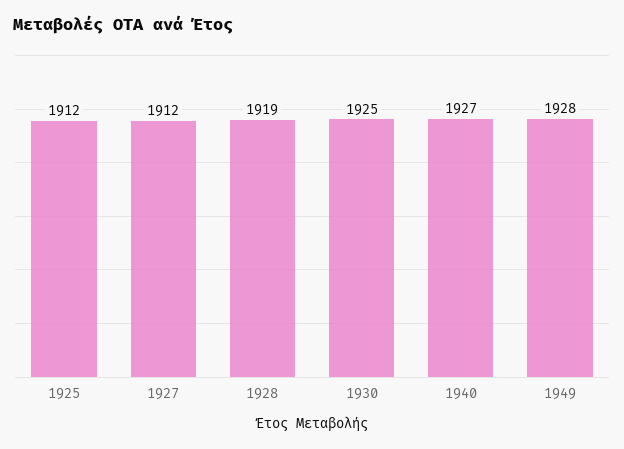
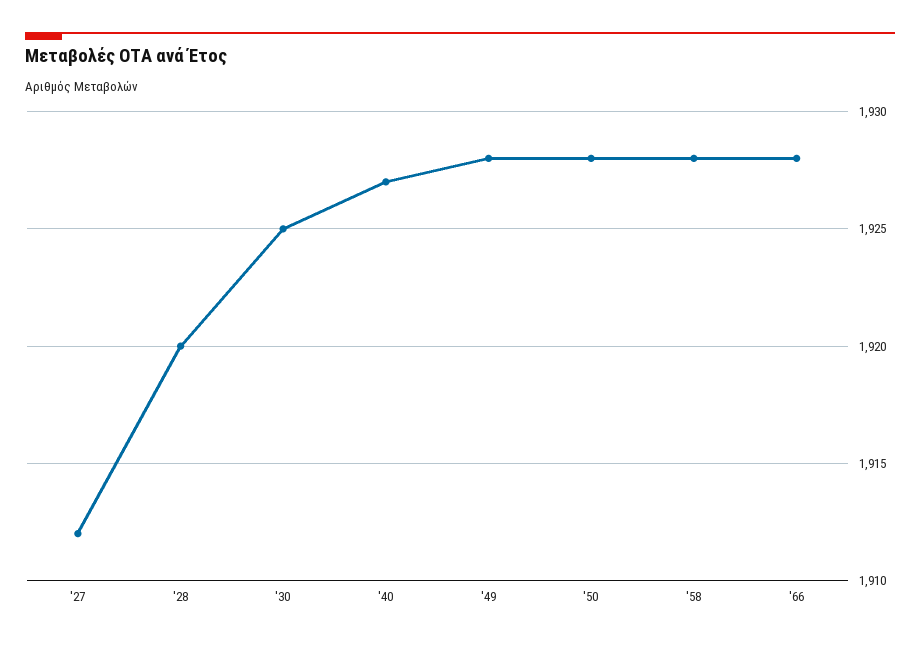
1925: 1912 -> none
1928: 1919 -> 1920
'50: none -> 1928
'58: none -> 1928
'66: none -> 1928

